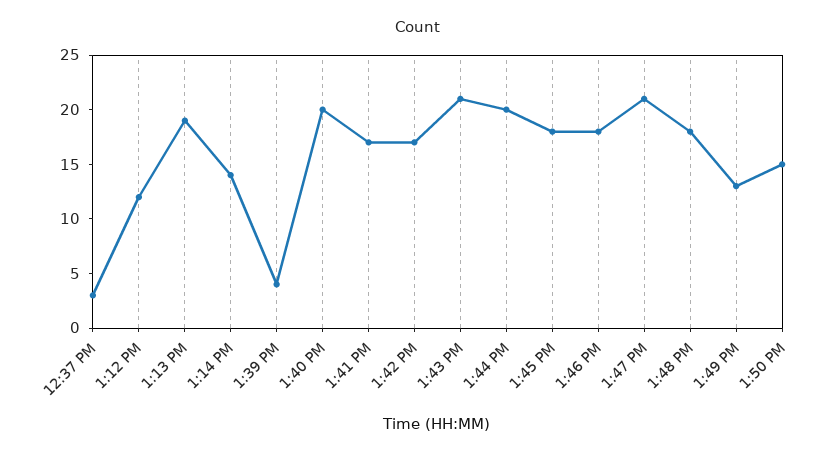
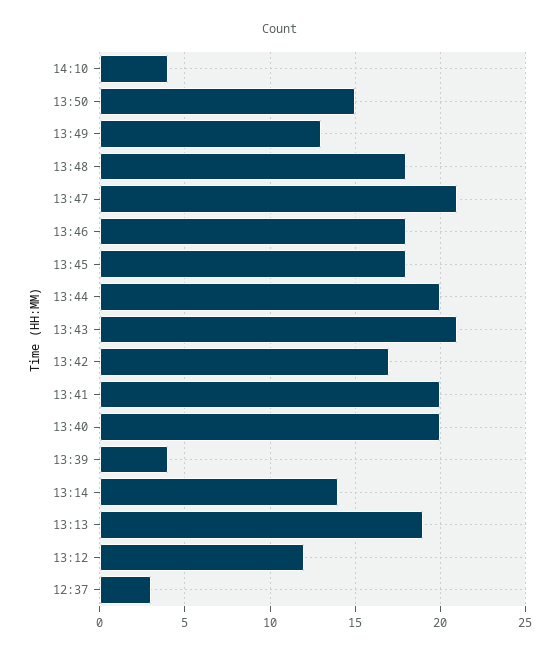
1:41 PM: 17 -> 20
14:10: none -> 4

